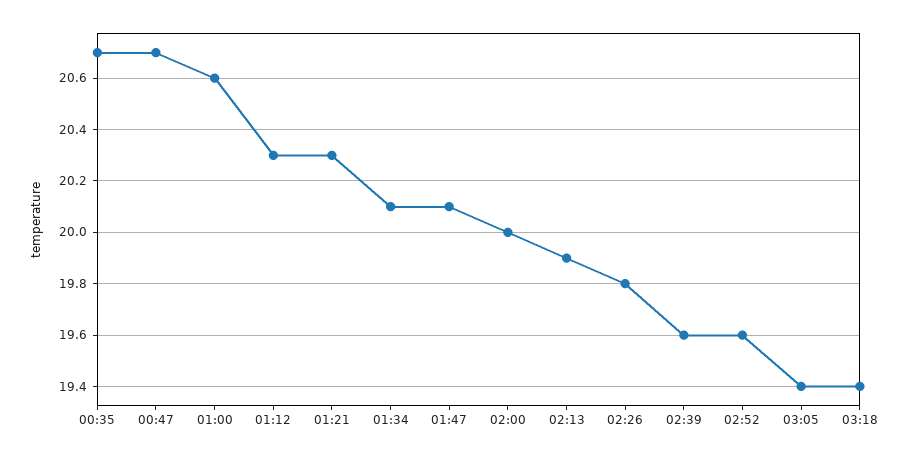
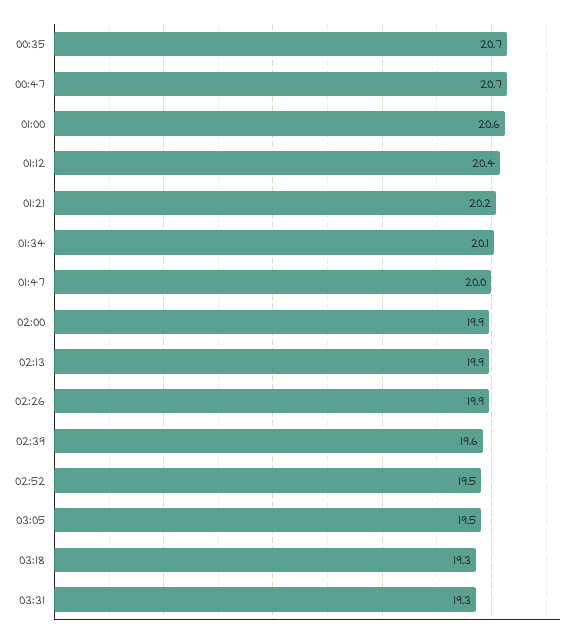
01:12: 20.3 -> 20.4
01:21: 20.3 -> 20.2
01:47: 20.1 -> 20
02:00: 20 -> 19.9
02:26: 19.8 -> 19.9
02:52: 19.6 -> 19.5
03:05: 19.4 -> 19.5
03:18: 19.4 -> 19.3
03:31: none -> 19.3

